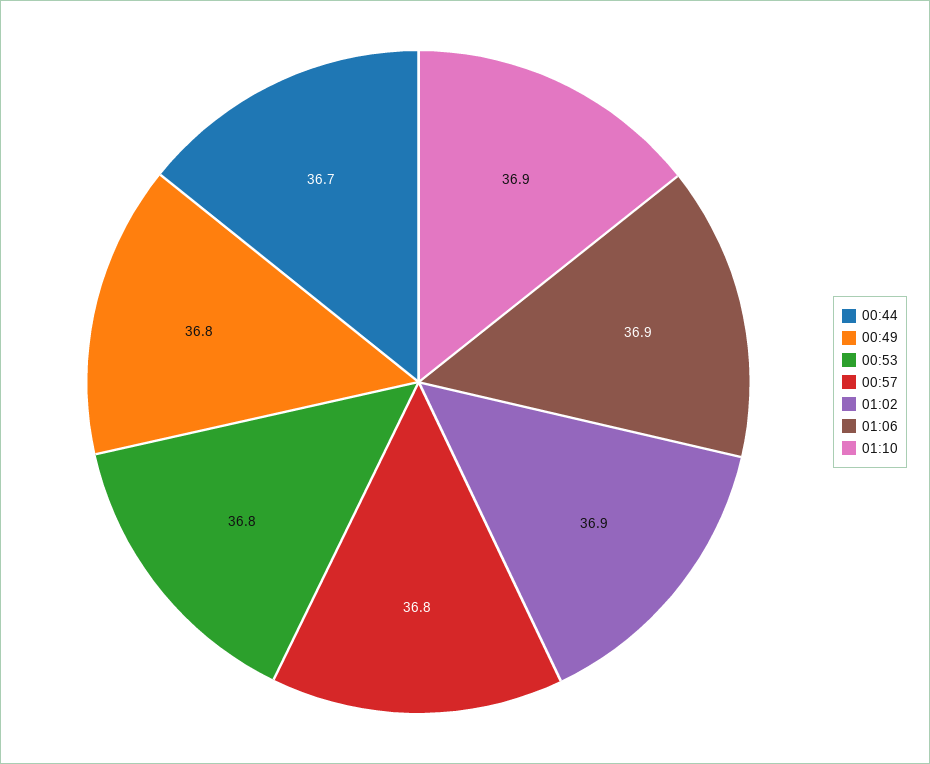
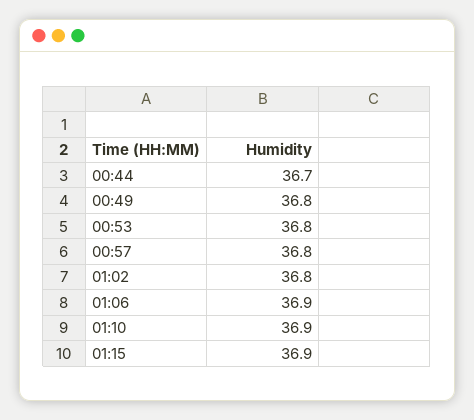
01:02: 36.9 -> 36.8
01:15: none -> 36.9

